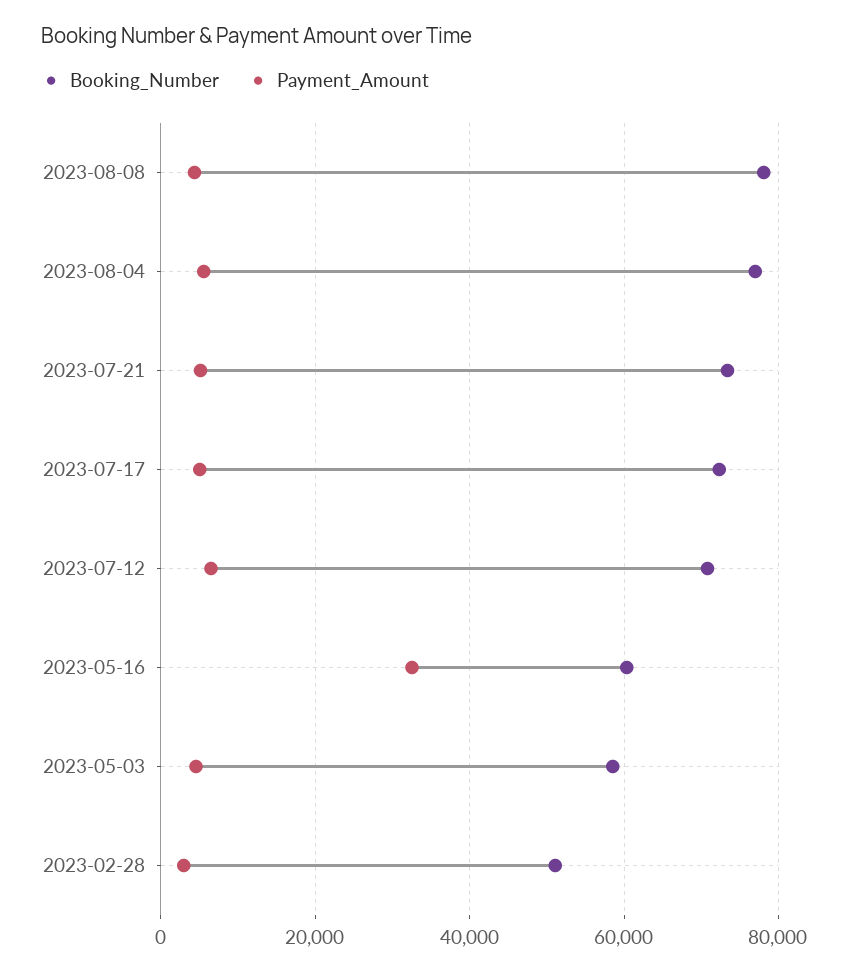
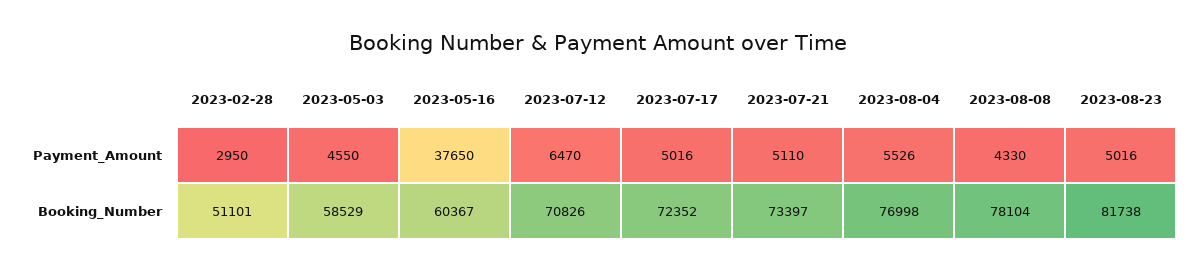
Payment_Amount, 2023-05-16: 32000 -> 37650
Payment_Amount, 2023-08-23: none -> 5016
Booking_Number, 2023-08-23: none -> 81738

